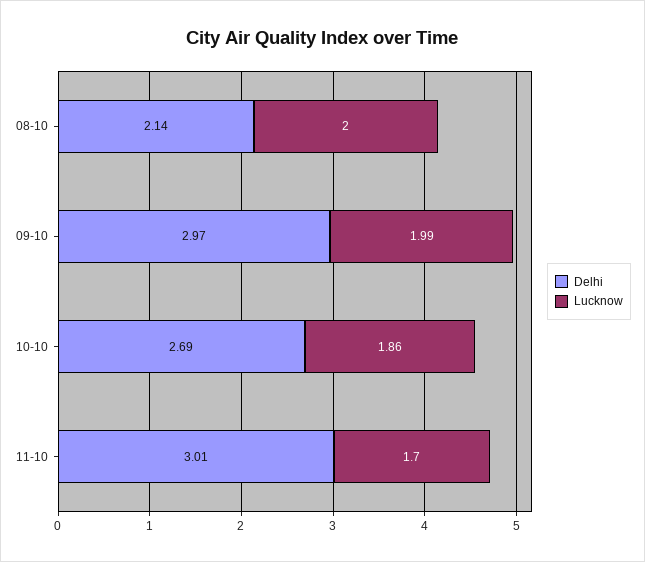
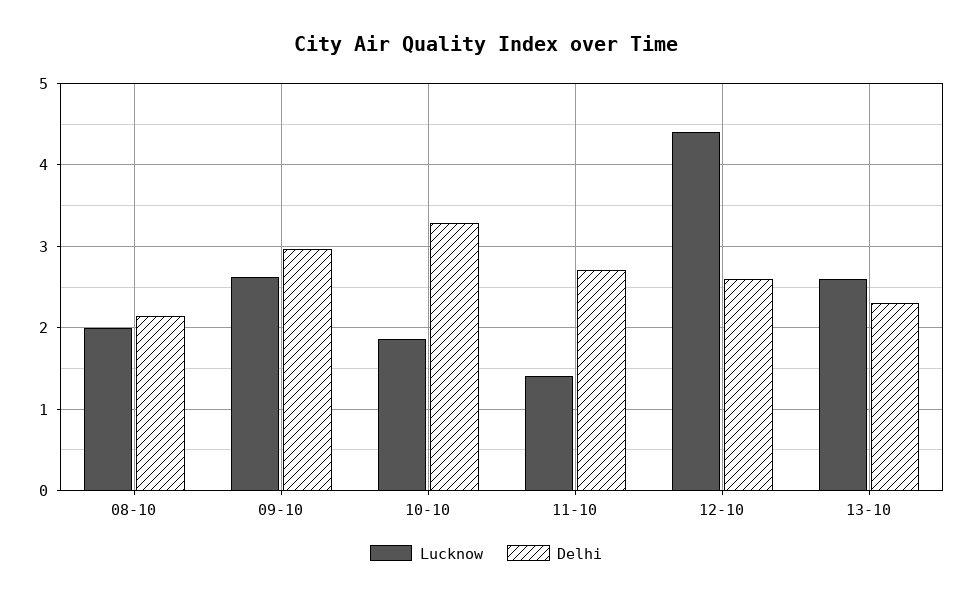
Lucknow, 09-10: 1.99 -> 2.6
Delhi, 10-10: 2.69 -> 3.3
Delhi, 11-10: 3.01 -> 2.7
Lucknow, 11-10: 1.7 -> 1.4
Lucknow, 12-10: none -> 4.4
Delhi, 12-10: none -> 2.6
Lucknow, 13-10: none -> 2.6
Delhi, 13-10: none -> 2.3

